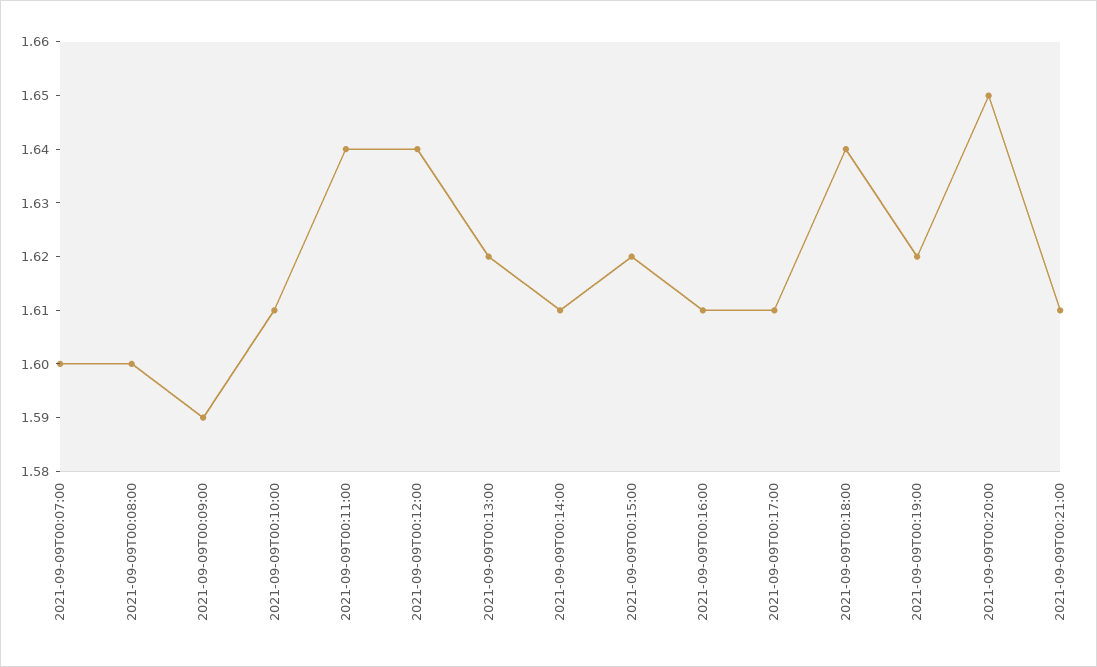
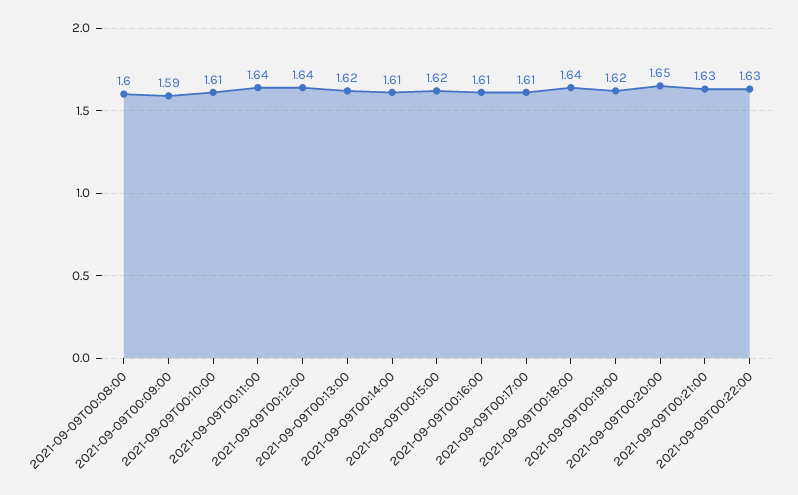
2021-09-09T00:07:00: 1.6 -> none
2021-09-09T00:21:00: 1.61 -> 1.63
2021-09-09T00:22:00: none -> 1.63

